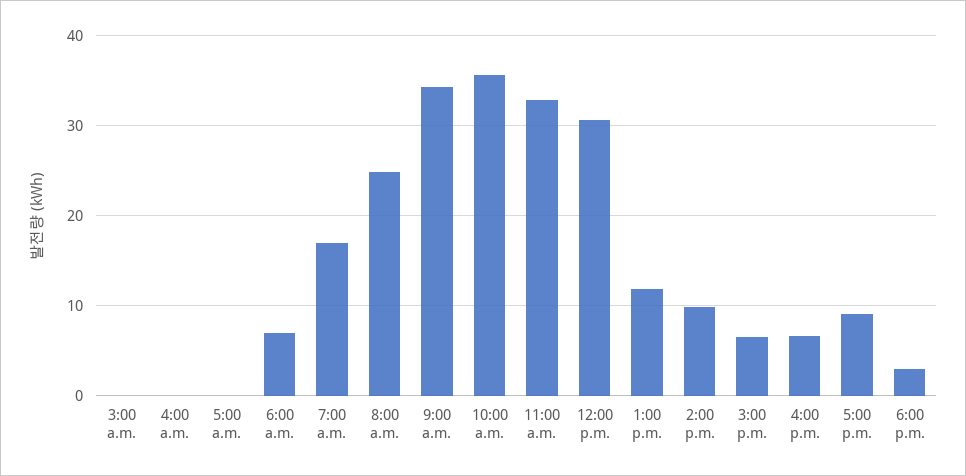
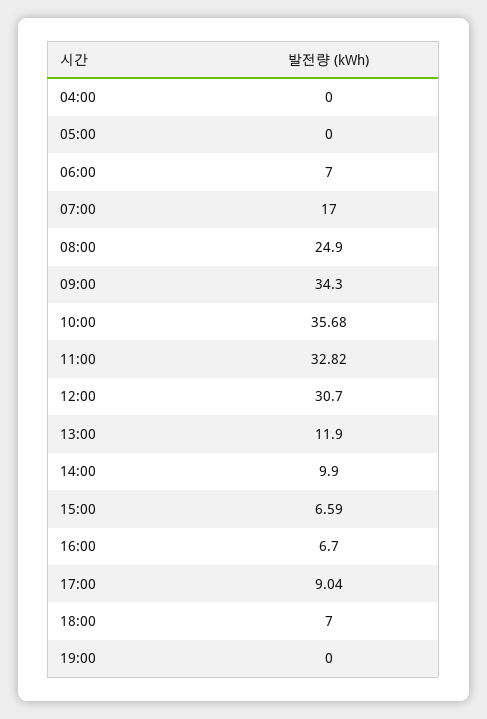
3:00 a.m.: 0 -> none
6:00 p.m.: 3 -> 7
19:00: none -> 0

